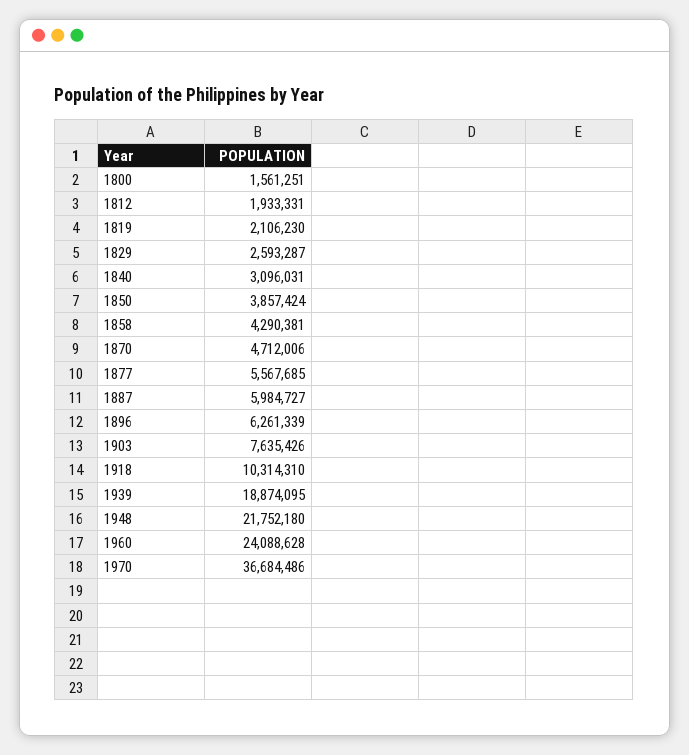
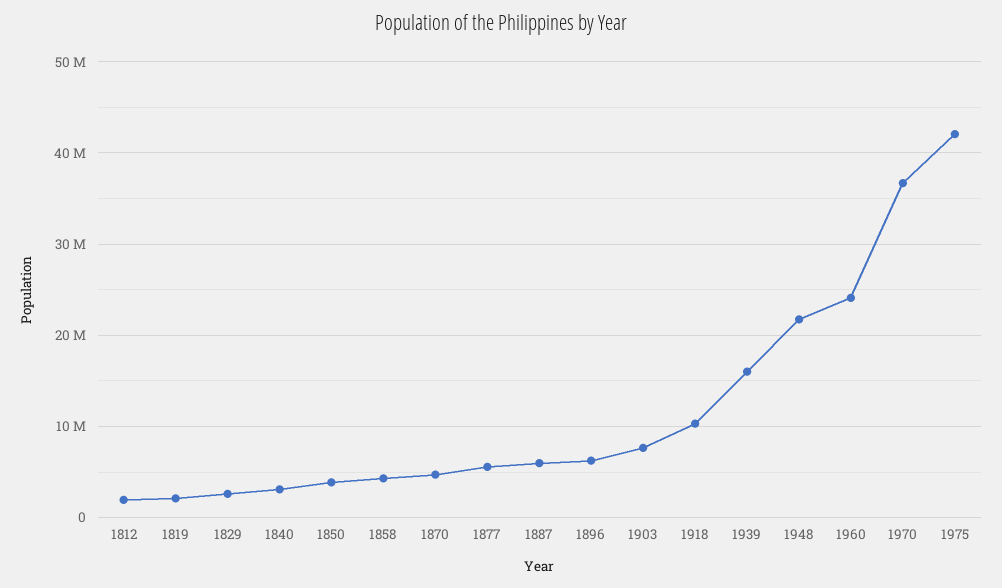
1800: 1561251 -> none
1939: 18874095 -> 16000000
1975: none -> 42000000

